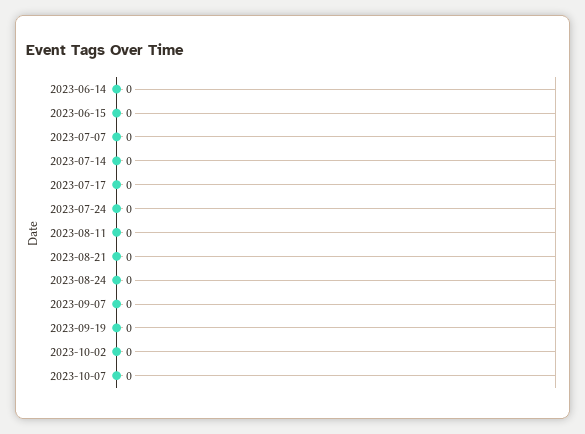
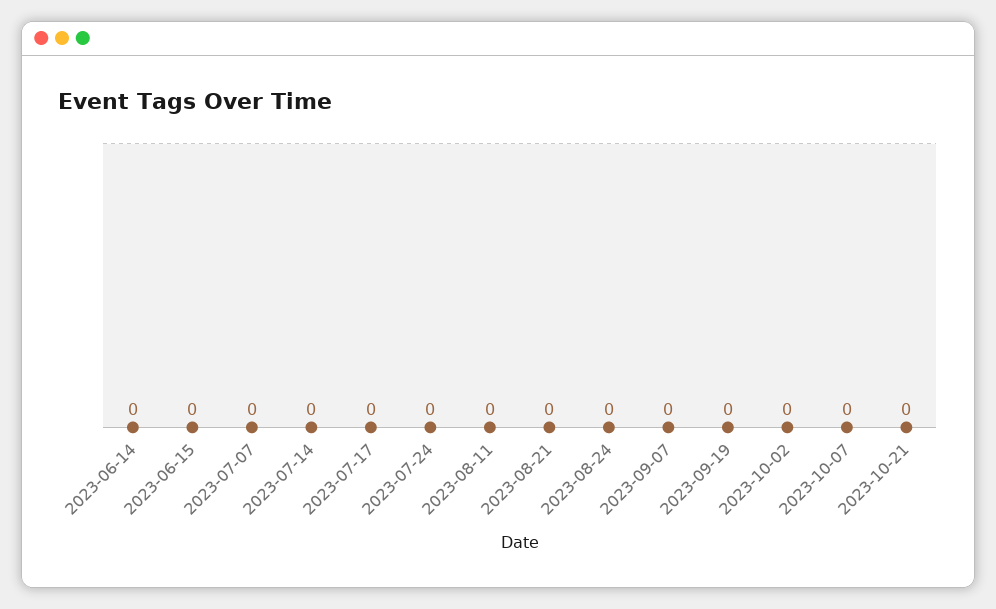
2023-10-21: none -> 0

